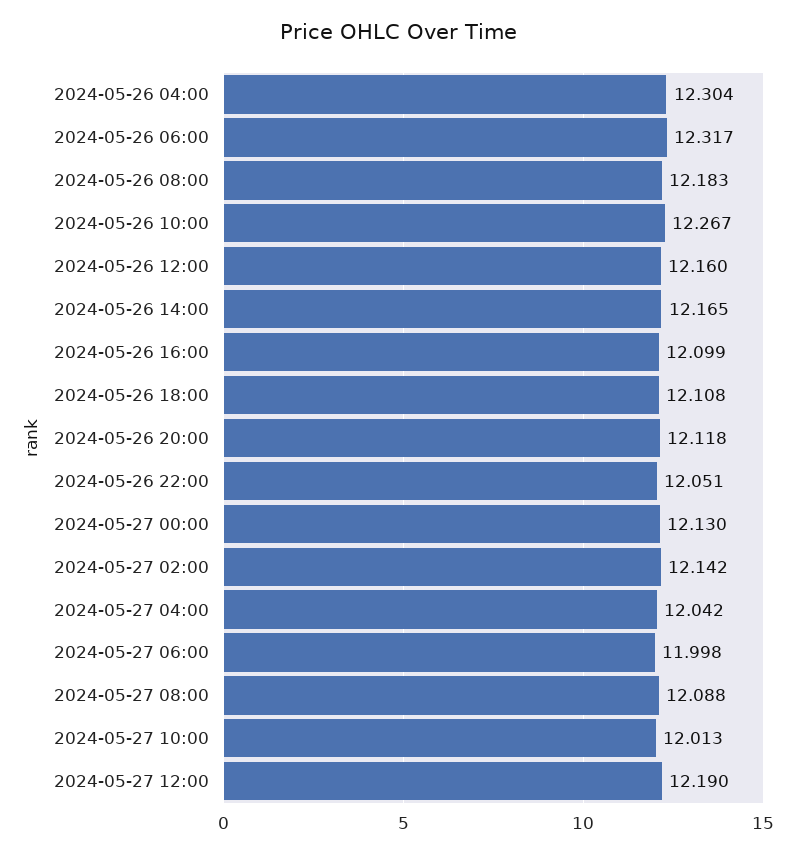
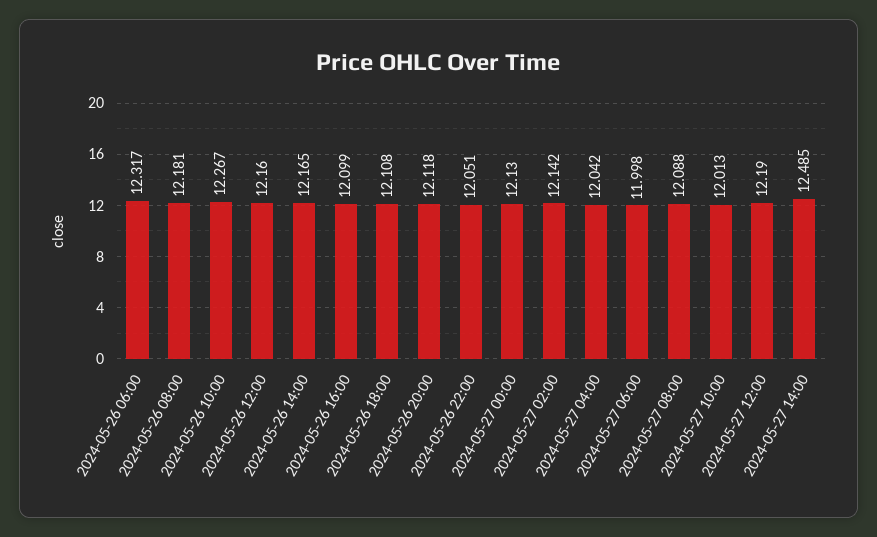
2024-05-26 04:00: 12.304 -> none
2024-05-26 08:00: 12.183 -> 12.181
2024-05-27 14:00: none -> 12.485

